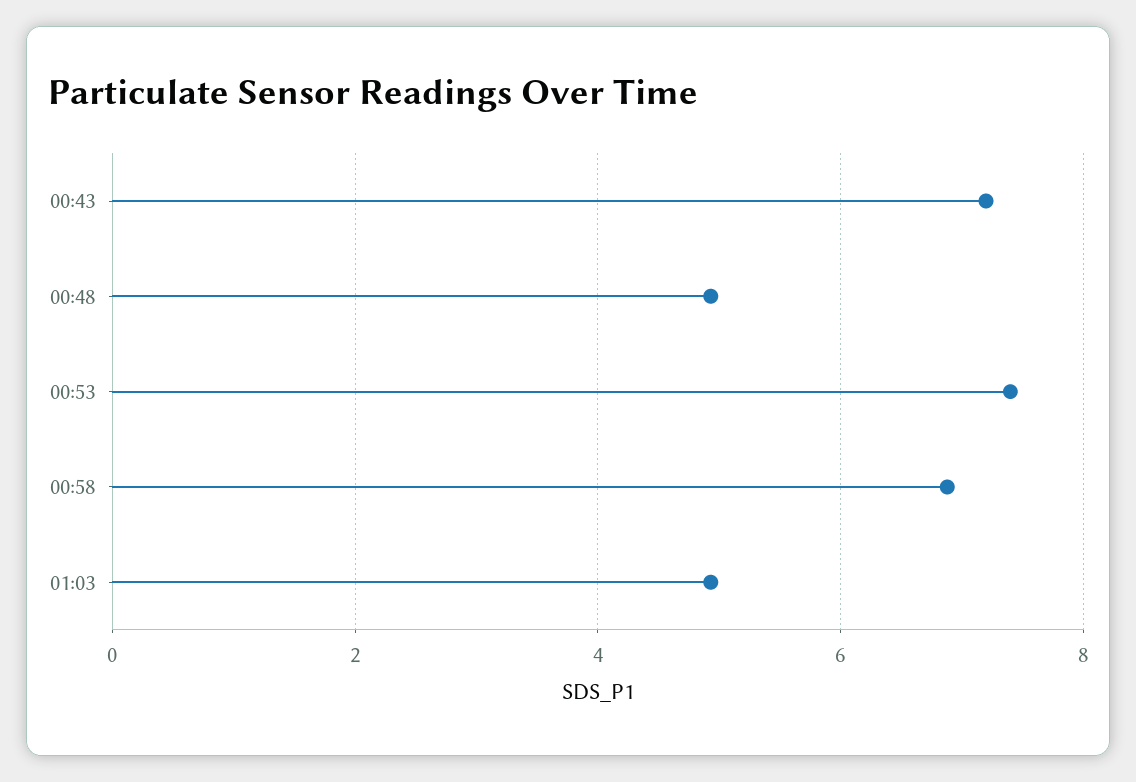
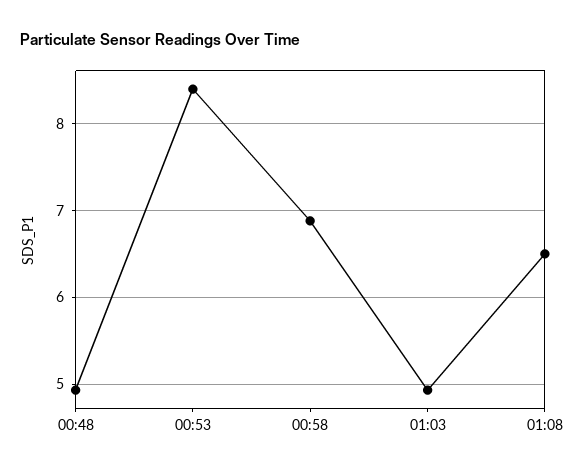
00:43: 7.2 -> none
00:53: 7.4 -> 8.4
01:08: none -> 6.5

